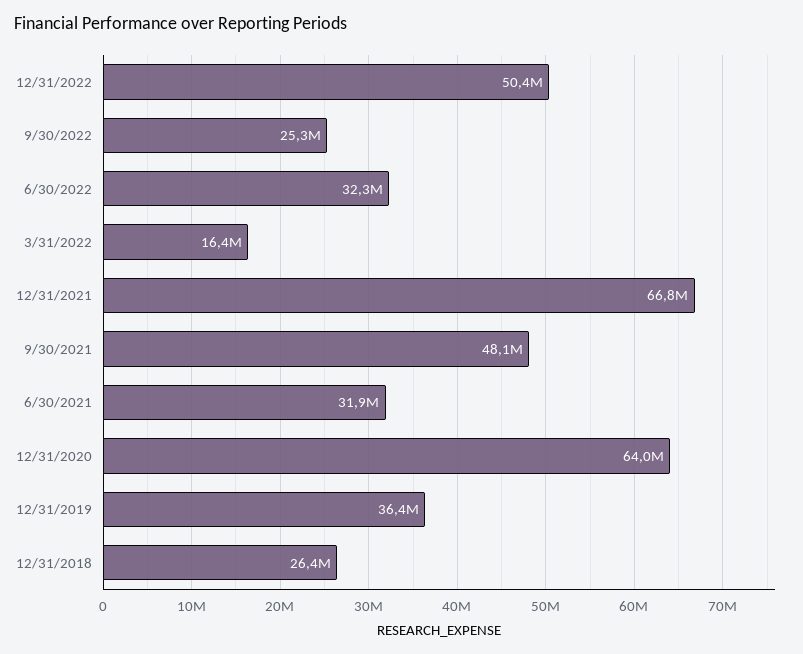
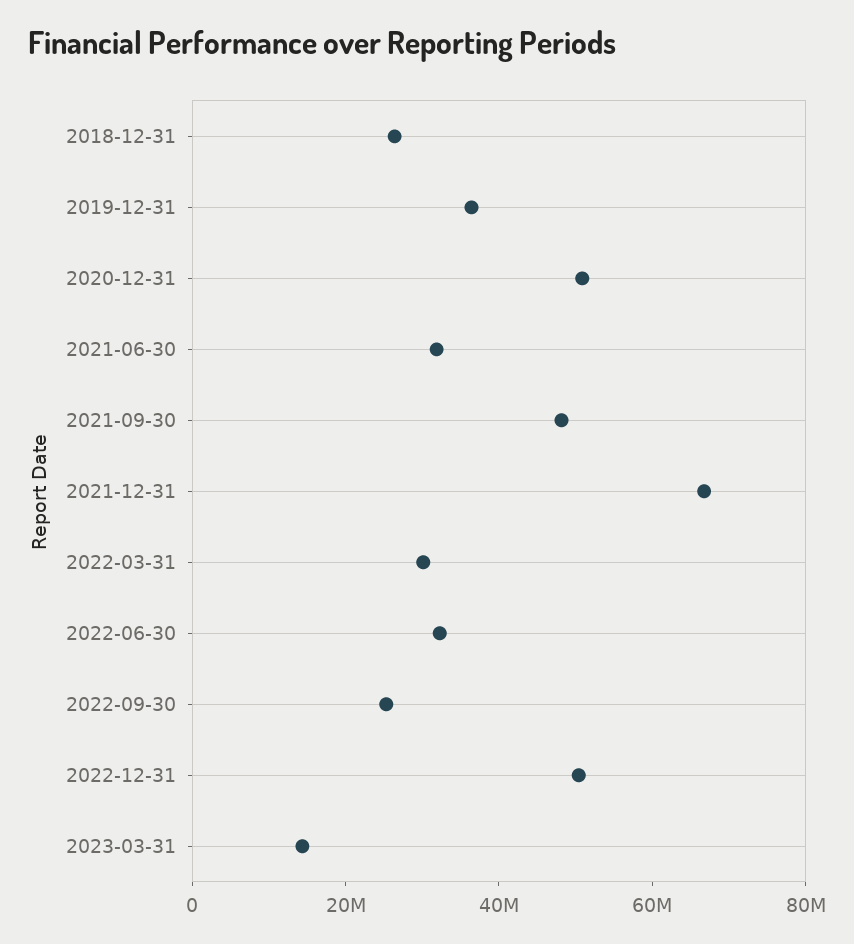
3/31/2022: 16400000 -> 30000000
12/31/2020: 64000000 -> 50000000
2023-03-31: none -> 15000000

